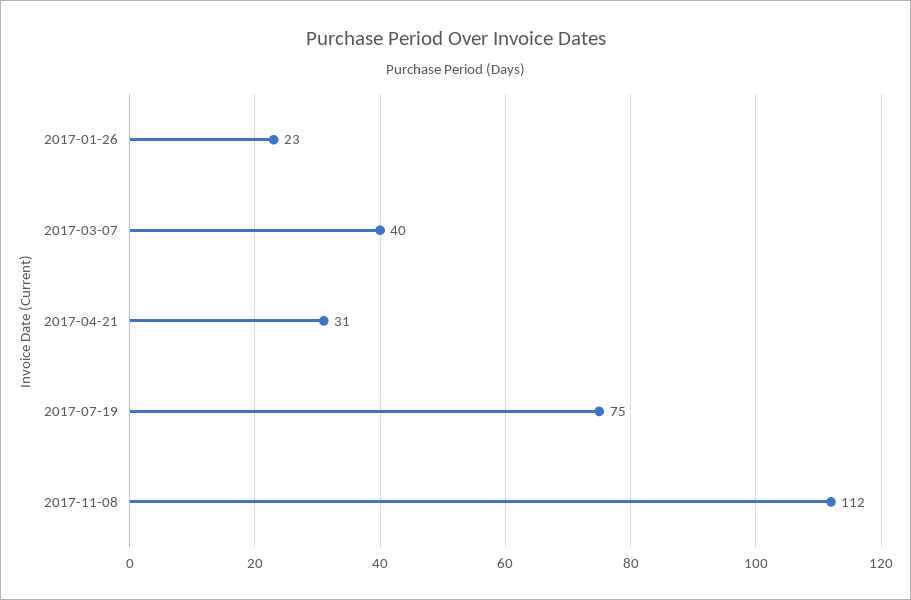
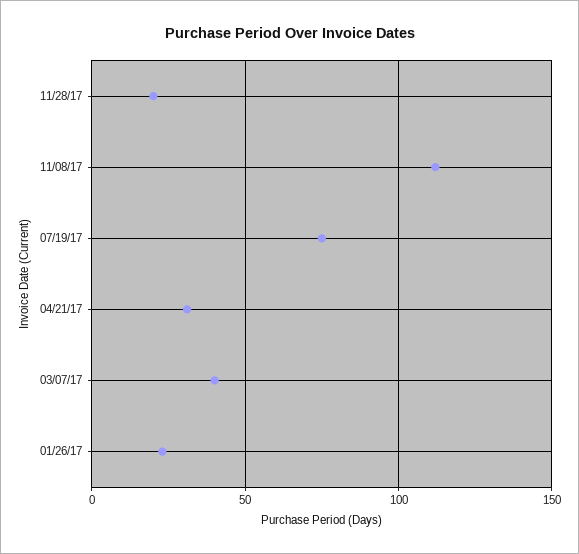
11/28/17: none -> 20

